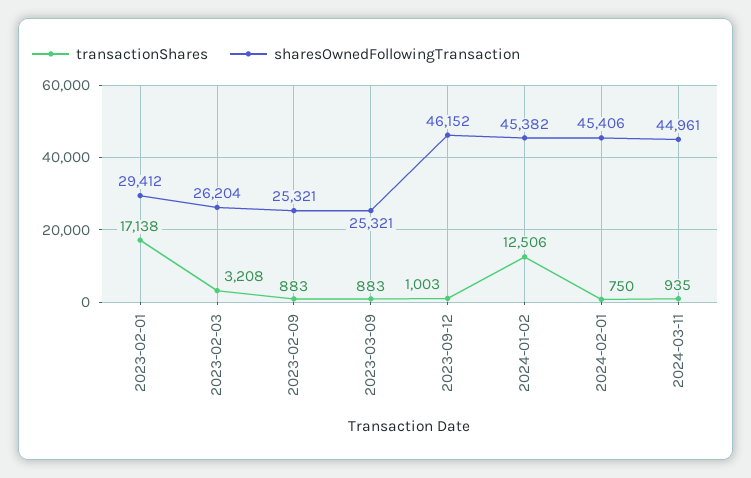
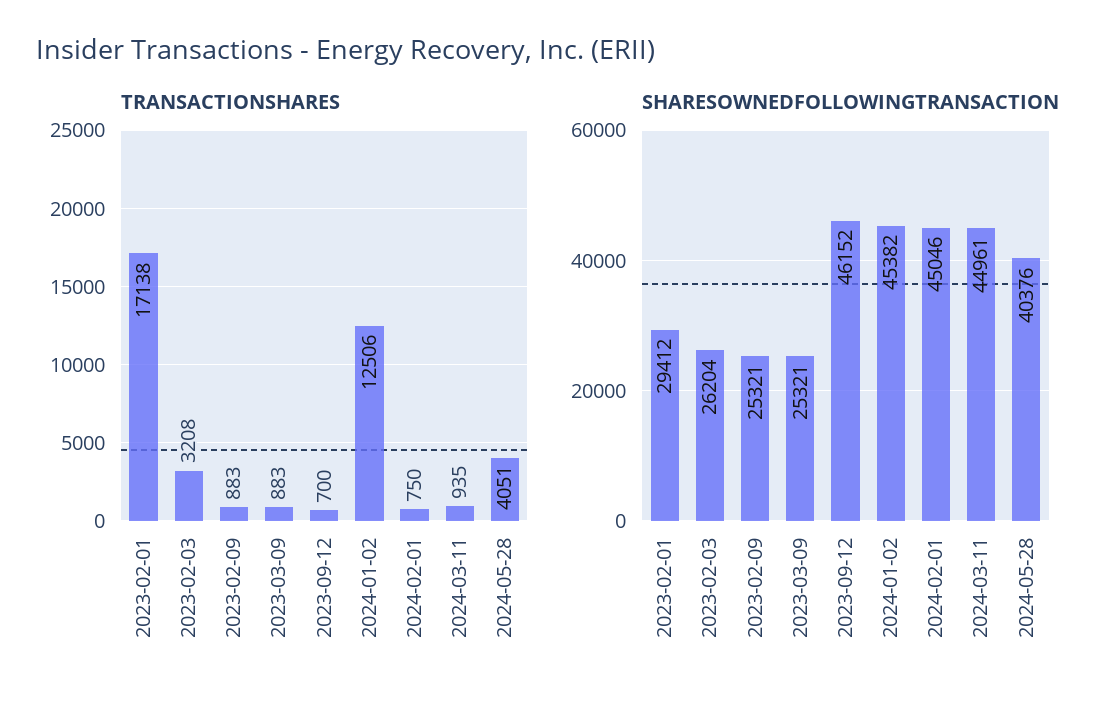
transactionShares, 2023-09-12: 1003 -> 700
sharesOwnedFollowingTransaction, 2024-02-01: 45406 -> 45046
transactionShares, 2024-05-28: none -> 4051
sharesOwnedFollowingTransaction, 2024-05-28: none -> 40376

